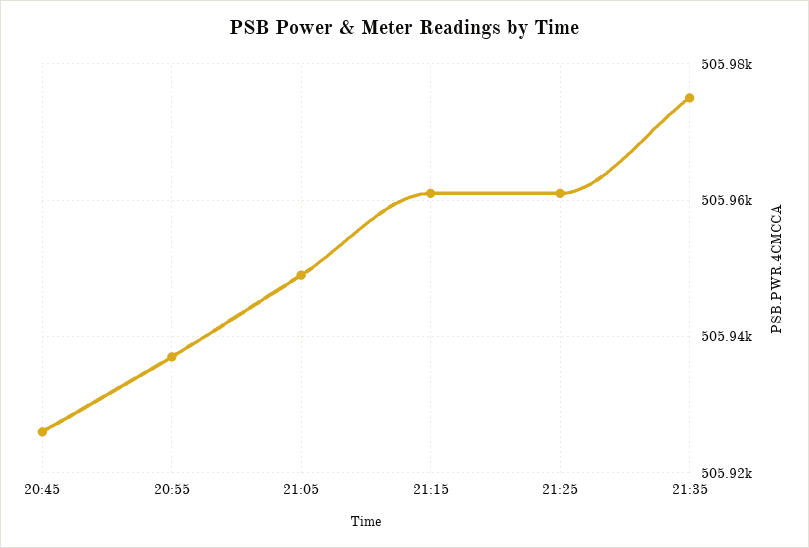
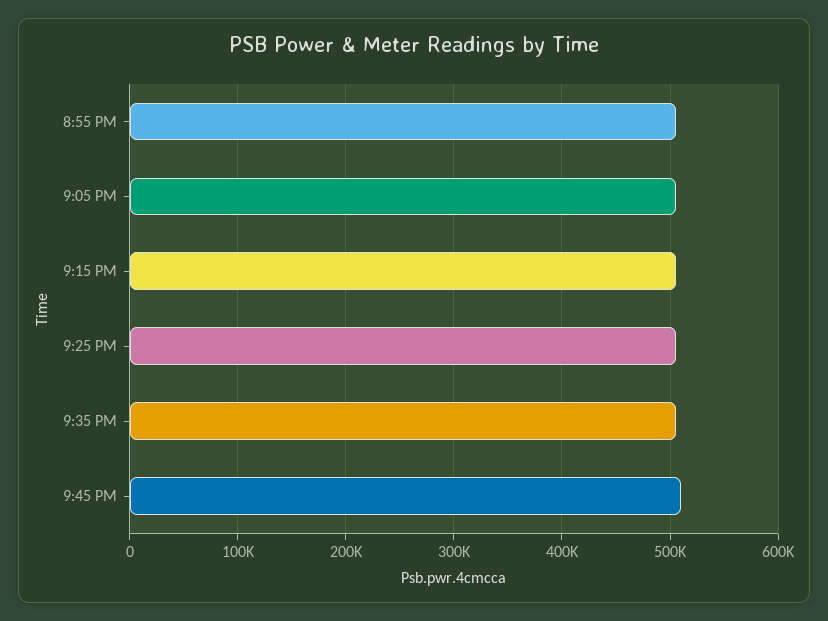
20:45: 505925 -> none
9:45 PM: none -> 510000

